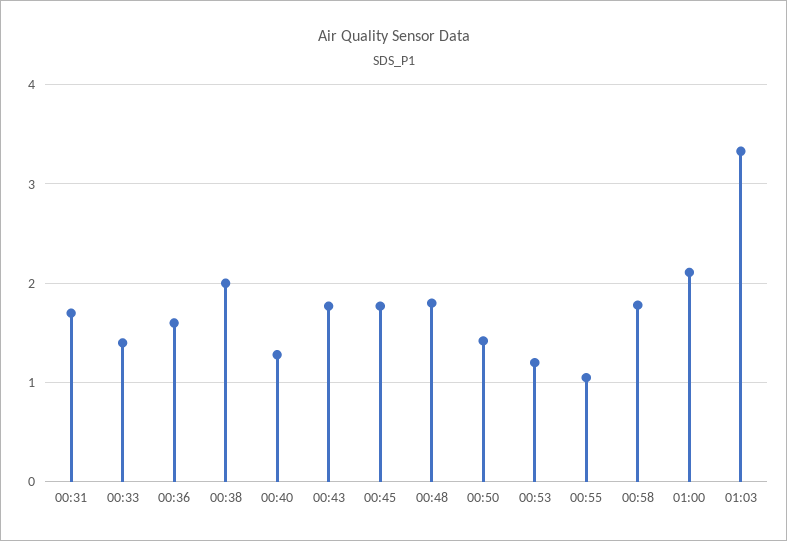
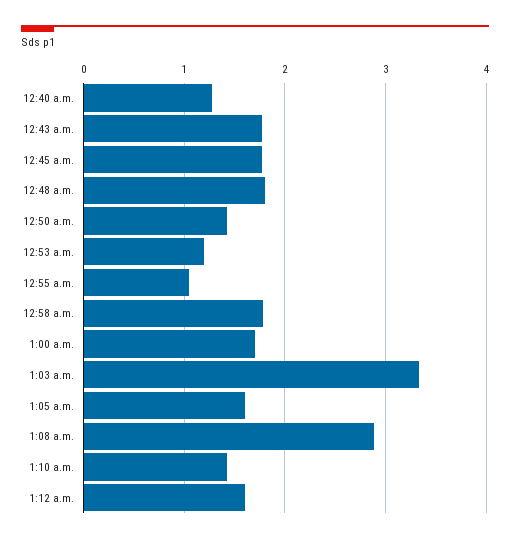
00:31: 1.7 -> none
00:33: 1.4 -> none
00:36: 1.6 -> none
00:38: 2 -> none
01:00: 2.1 -> 1.7
1:05 a.m.: none -> 1.6
1:08 a.m.: none -> 2.9
1:10 a.m.: none -> 1.4
1:12 a.m.: none -> 1.6

